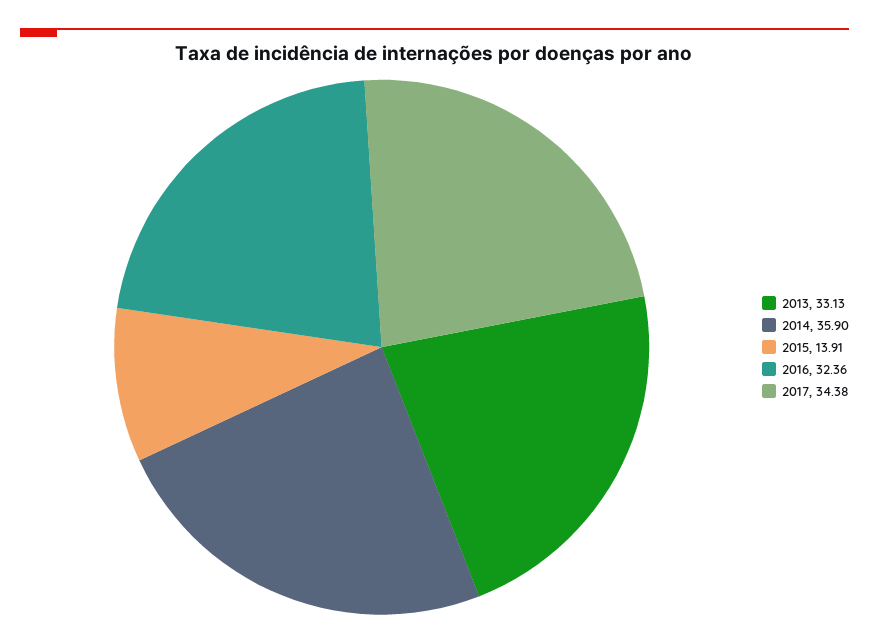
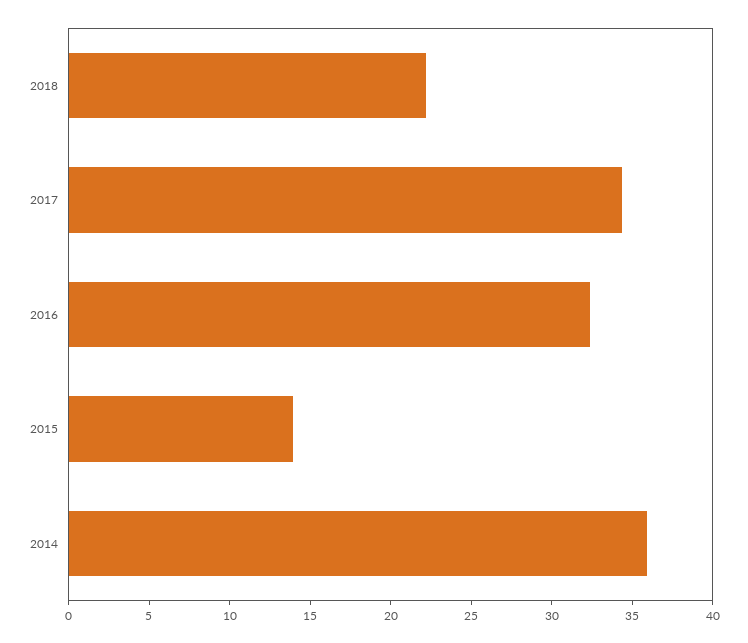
2013: 33.13 -> none
2018: none -> 22

